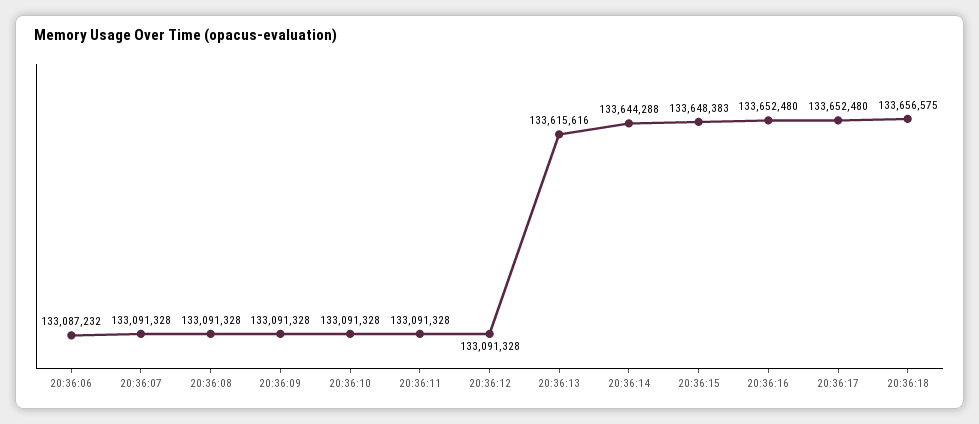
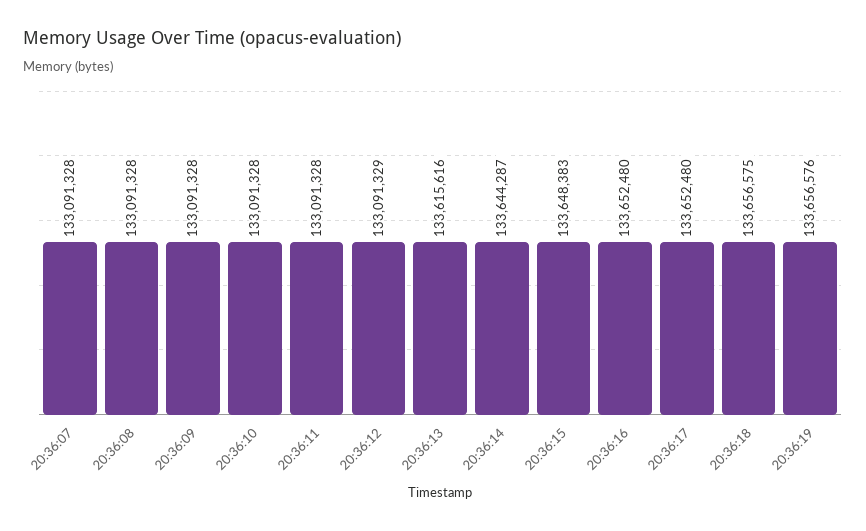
20:36:06: 133087232 -> none
20:36:12: 133091328 -> 133091329
20:36:14: 133644288 -> 133644287
20:36:19: none -> 133656576

